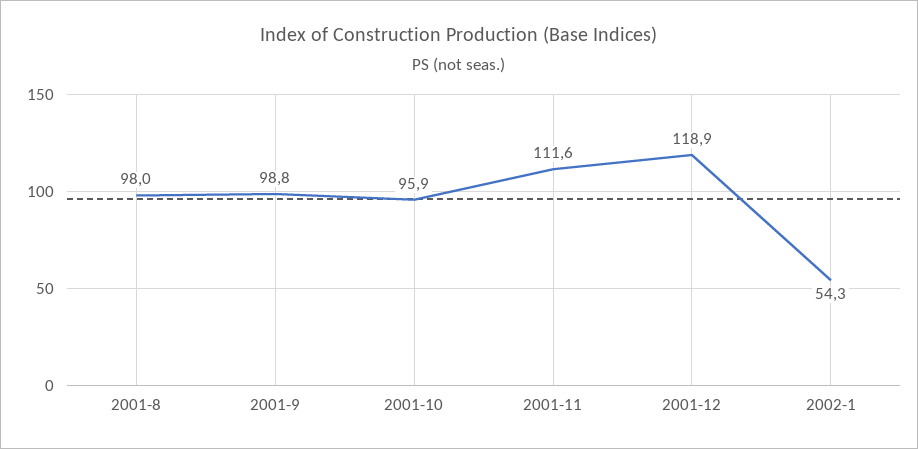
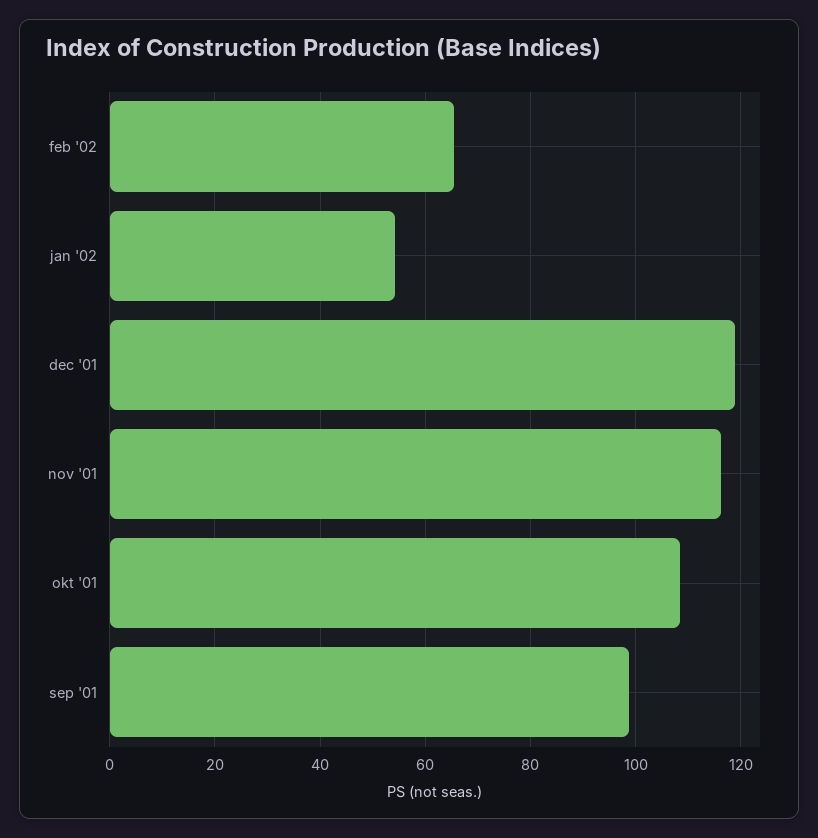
2001-8: 98 -> none
2001-10: 95.9 -> 108
2001-11: 111.6 -> 116
feb '02: none -> 66

